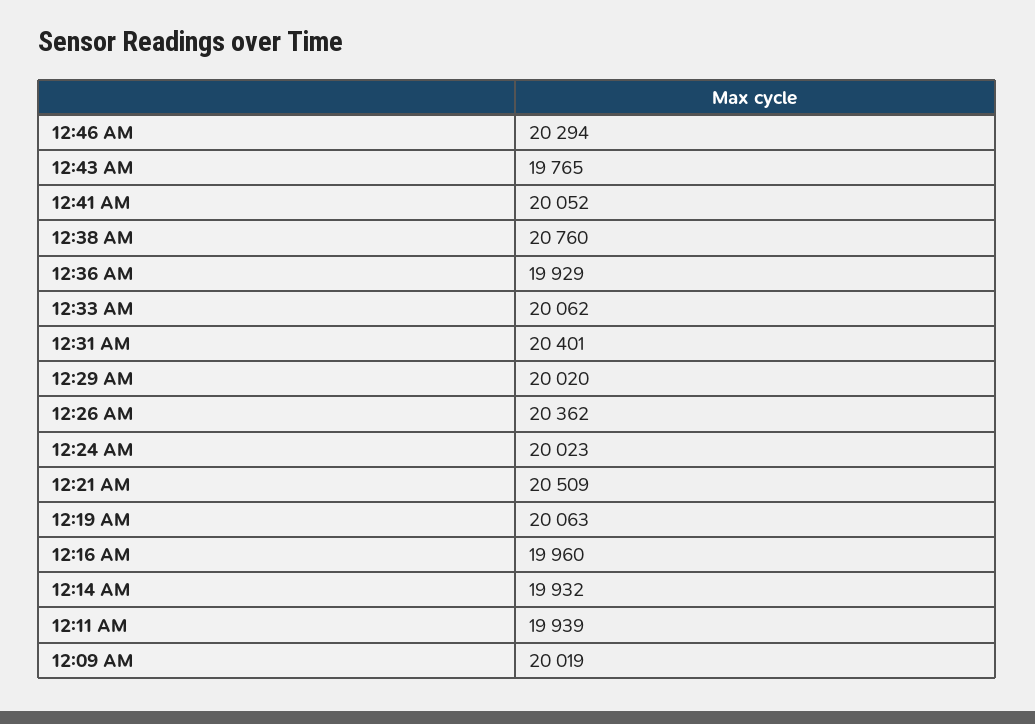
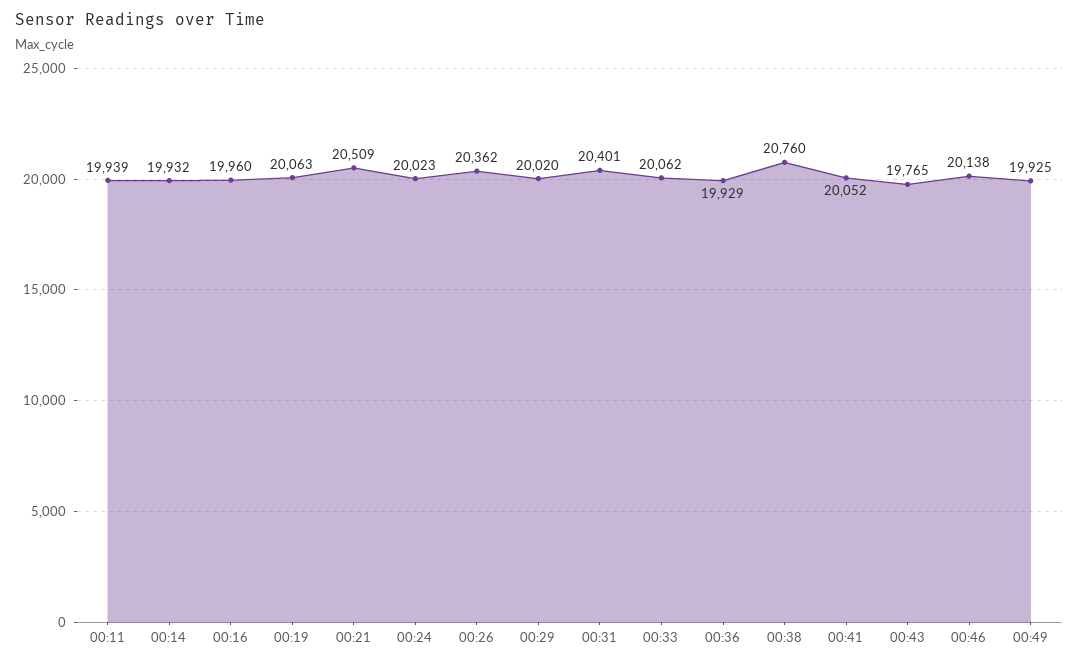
12:46 AM: 20294 -> 20138
12:09 AM: 20019 -> none
00:49: none -> 19925

